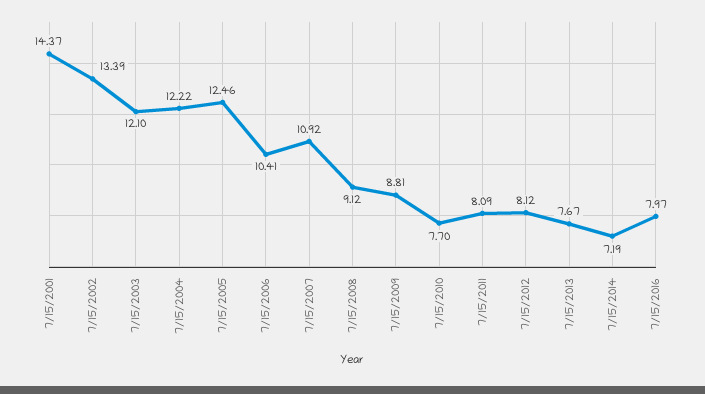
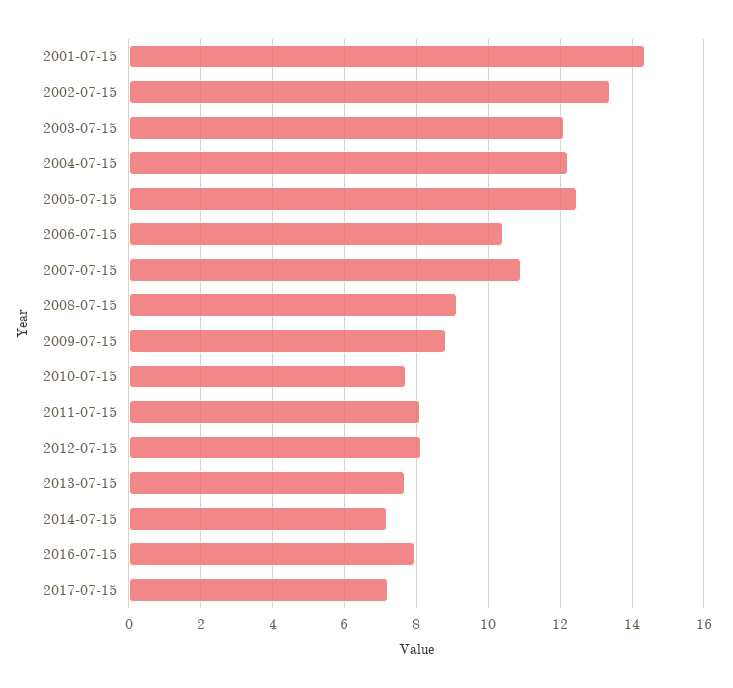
2017-07-15: none -> 7.2

